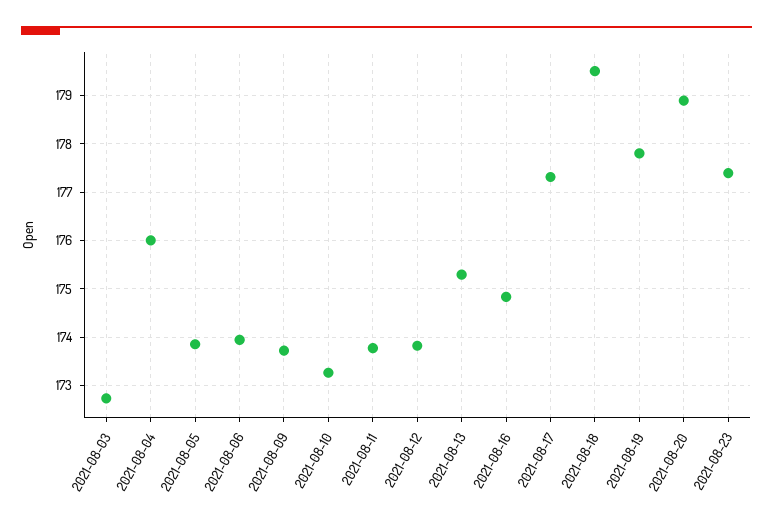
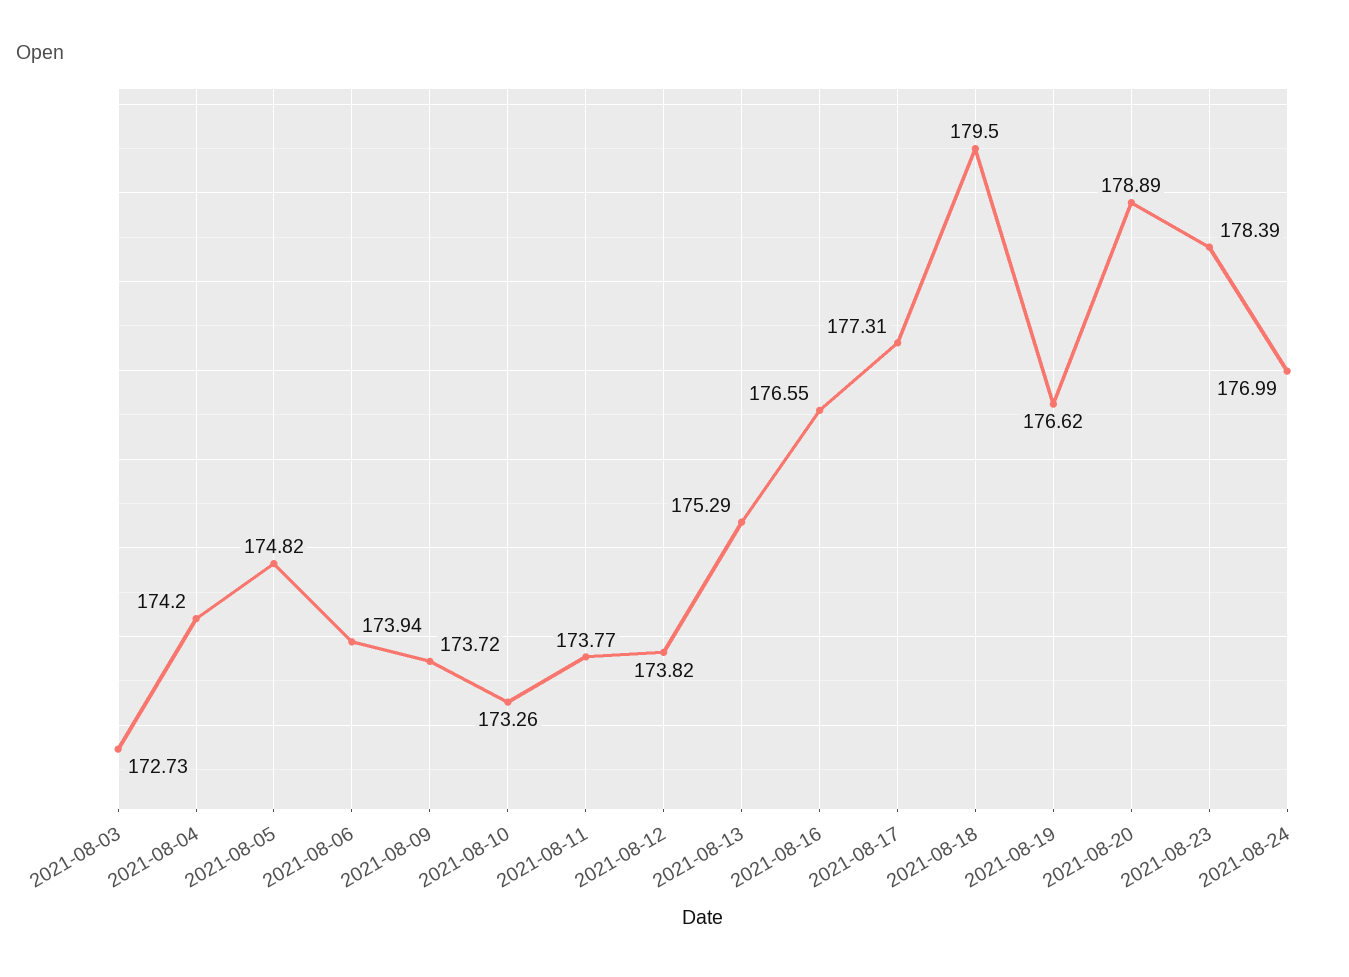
2021-08-04: 176 -> 174.2
2021-08-05: 173.8 -> 174.82
2021-08-16: 174.8 -> 176.55
2021-08-19: 177.8 -> 176.62
2021-08-23: 177.4 -> 178.39
2021-08-24: none -> 176.99

